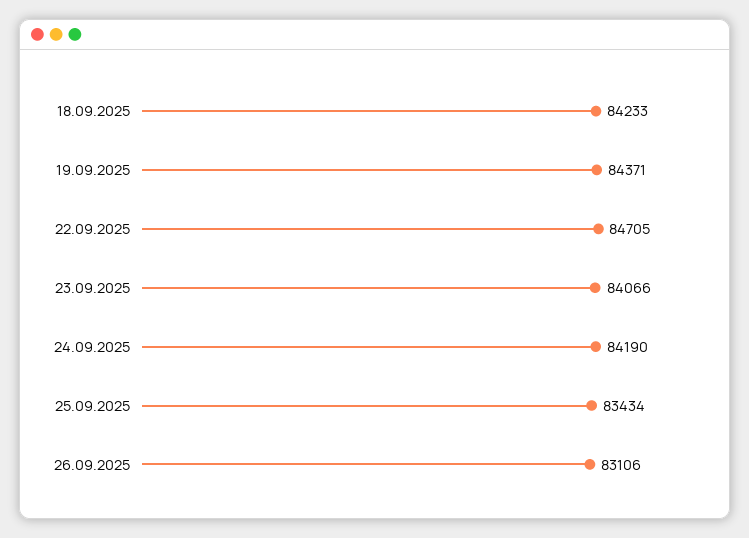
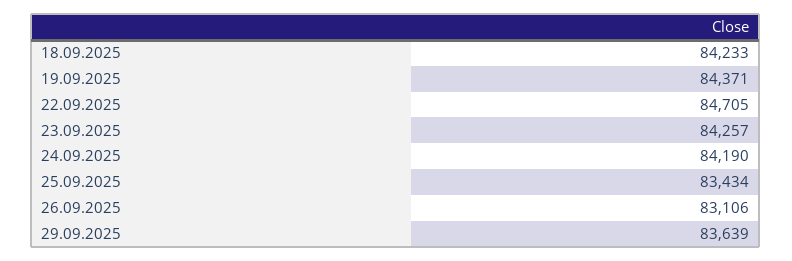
23.09.2025: 84066 -> 84257
29.09.2025: none -> 83639

